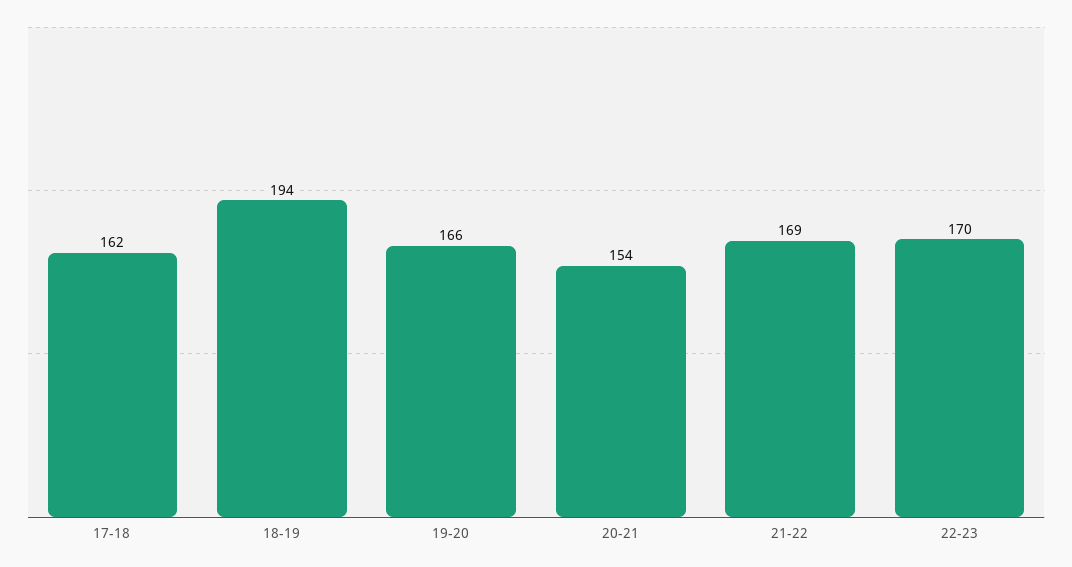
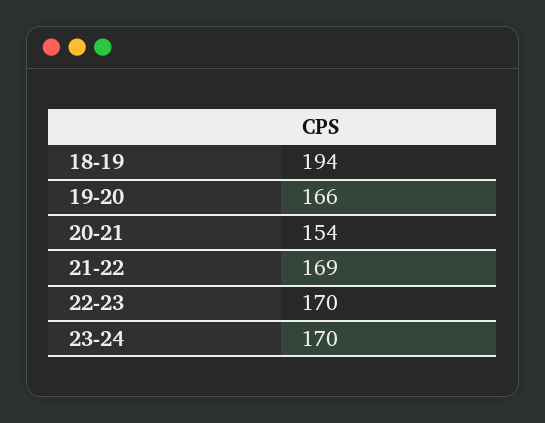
17-18: 162 -> none
23-24: none -> 170

